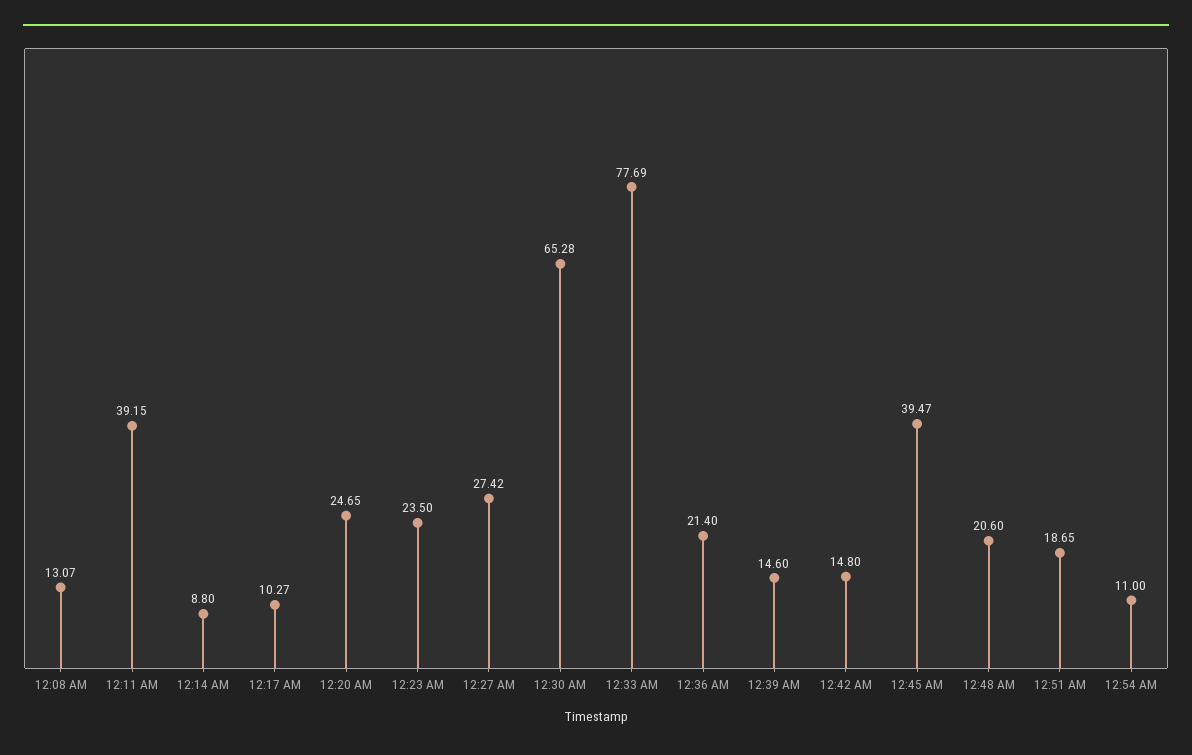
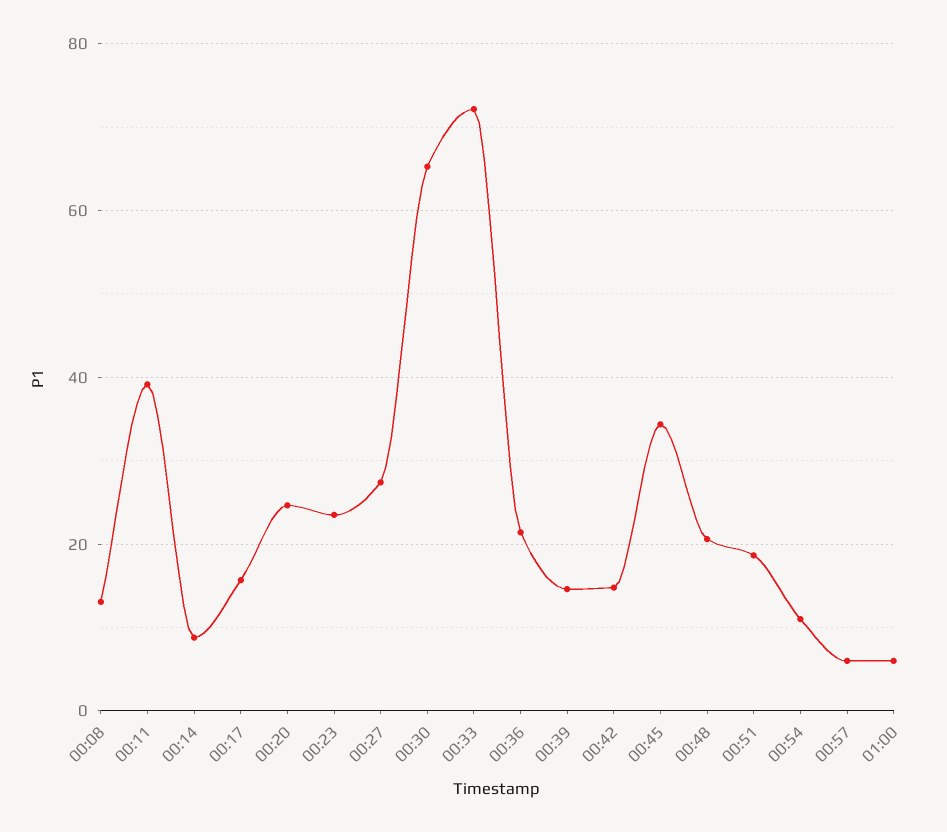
12:17 AM: 10.27 -> 16
12:33 AM: 77.69 -> 72
12:45 AM: 39.47 -> 34
00:57: none -> 6
01:00: none -> 6

